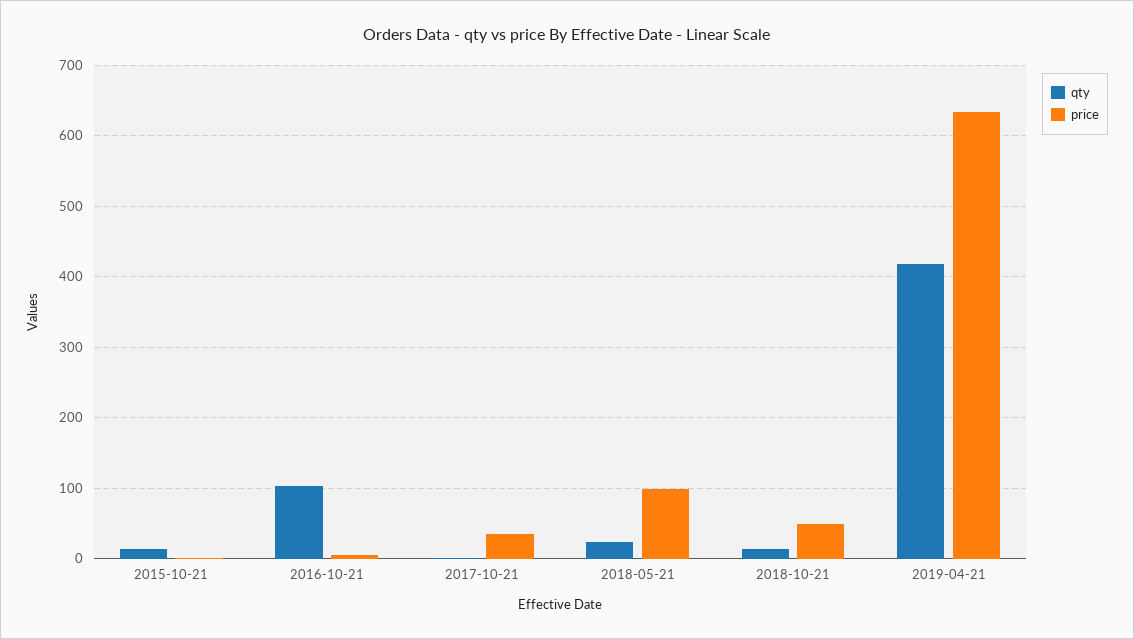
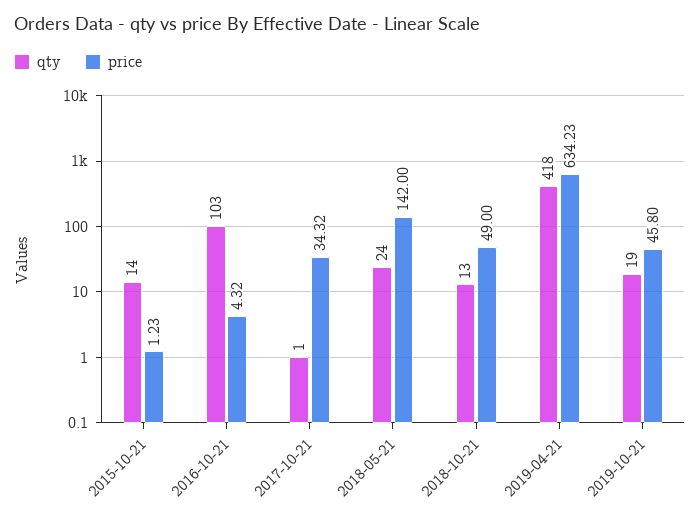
price, 2018-05-21: 100 -> 142
qty, 2019-10-21: none -> 19
price, 2019-10-21: none -> 45.8

